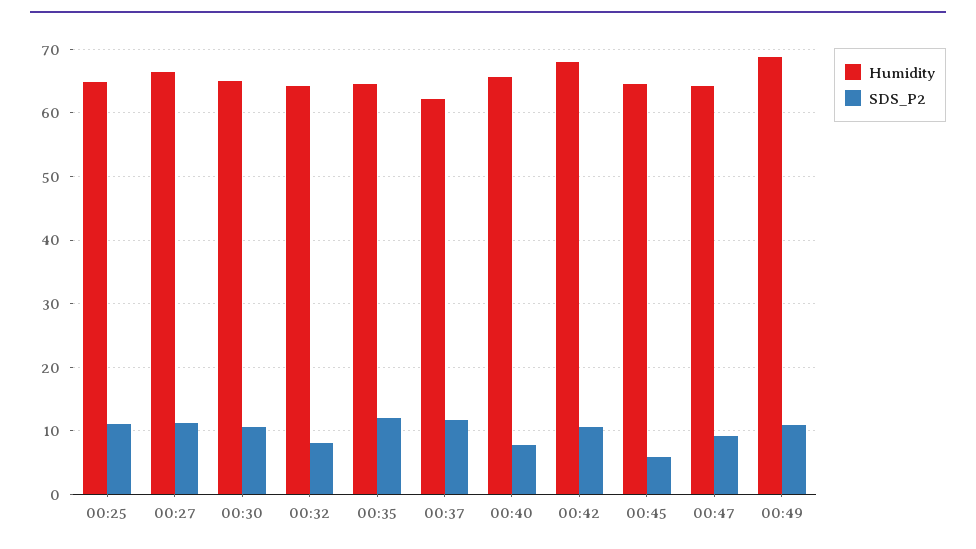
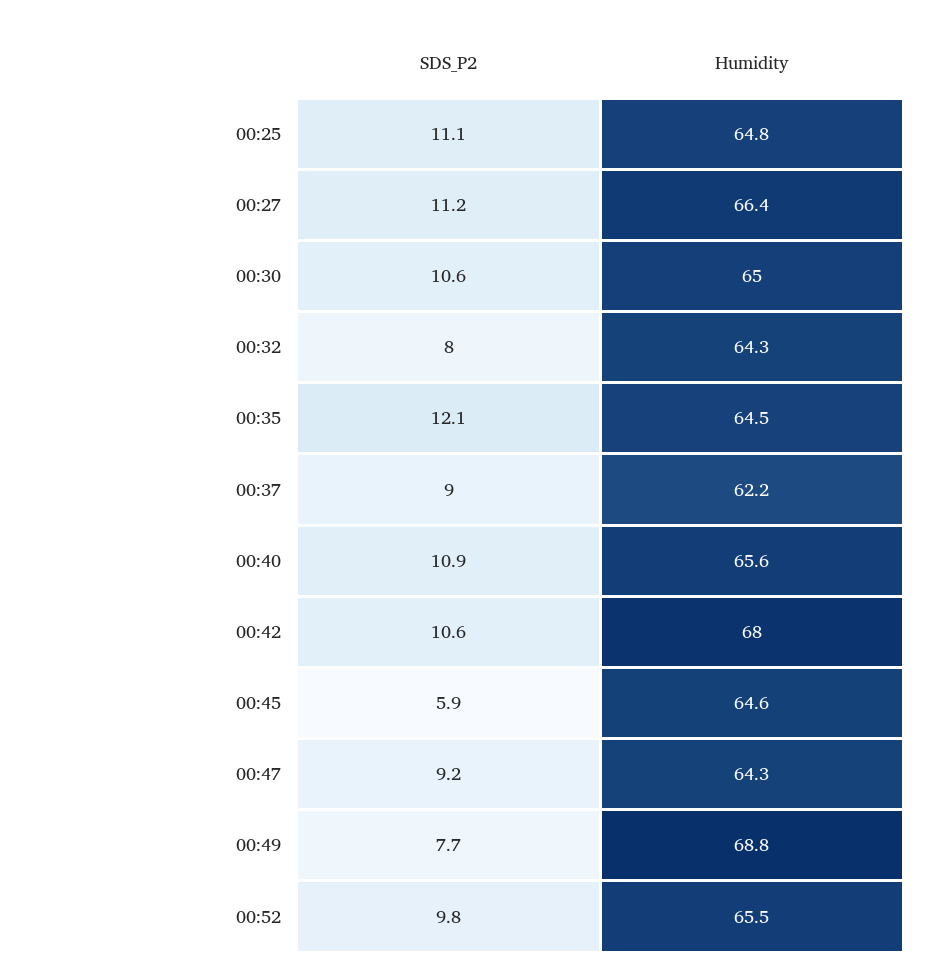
SDS_P2, 00:37: 12 -> 9
SDS_P2, 00:40: 8 -> 10.9
SDS_P2, 00:49: 11 -> 7.7
SDS_P2, 00:52: none -> 9.8
Humidity, 00:52: none -> 65.5

